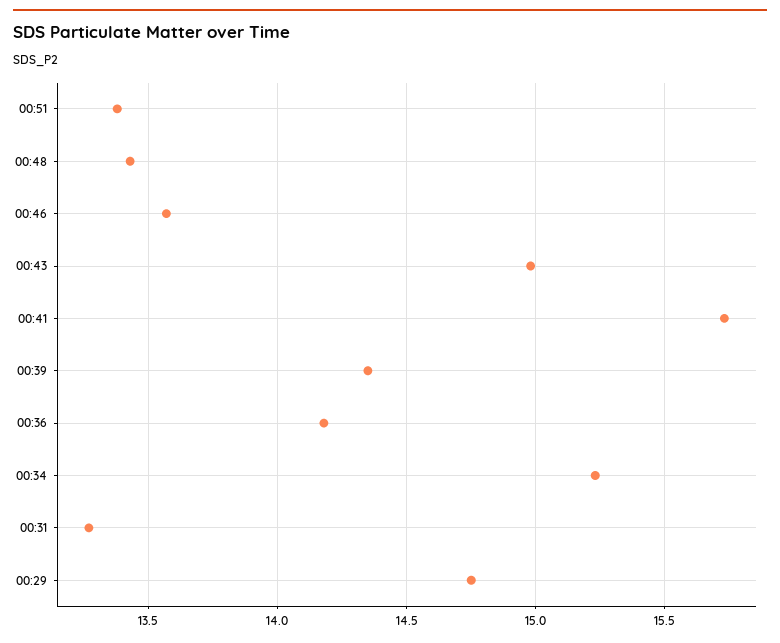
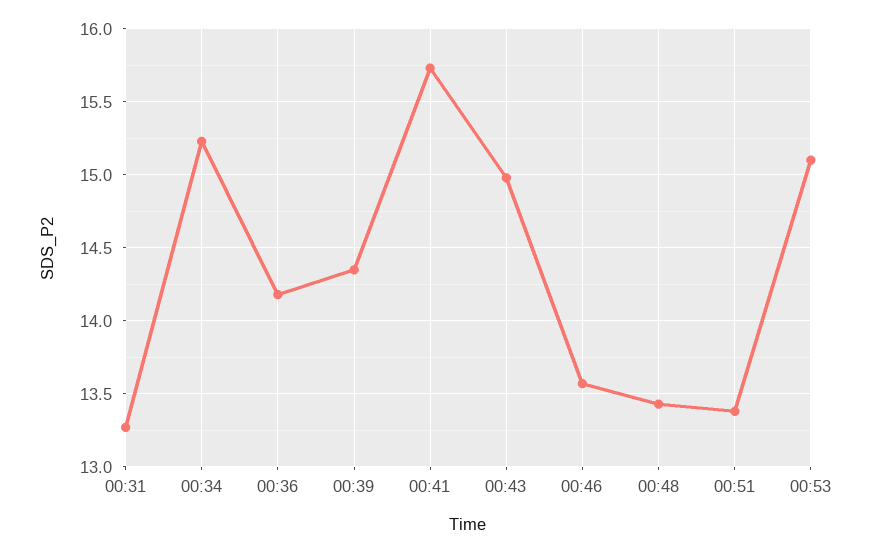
00:29: 14.75 -> none
00:53: none -> 15.1

